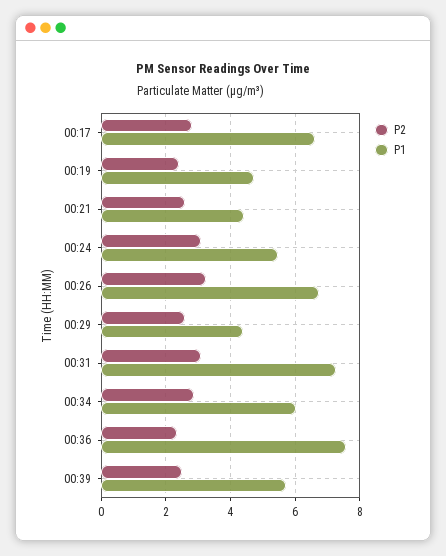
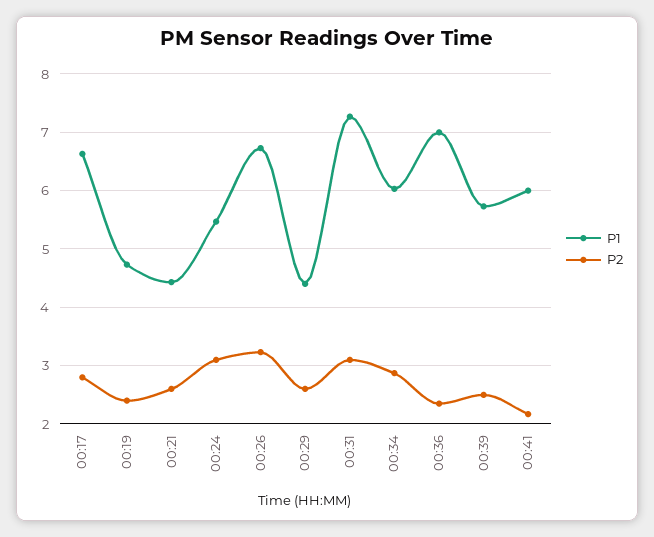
P1, 00:36: 7.6 -> 7
P1, 00:41: none -> 6
P2, 00:41: none -> 2.2

